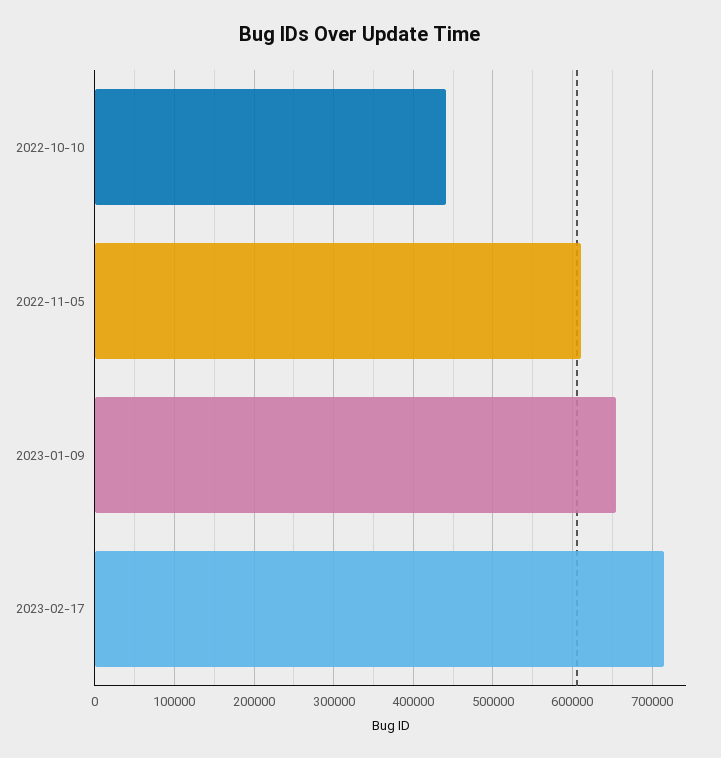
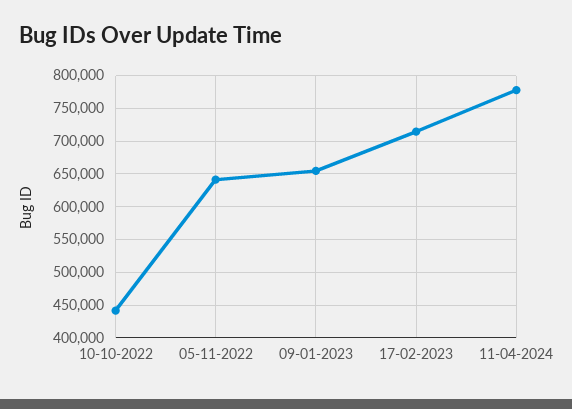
2022-11-05: 610000 -> 640000
11-04-2024: none -> 780000

